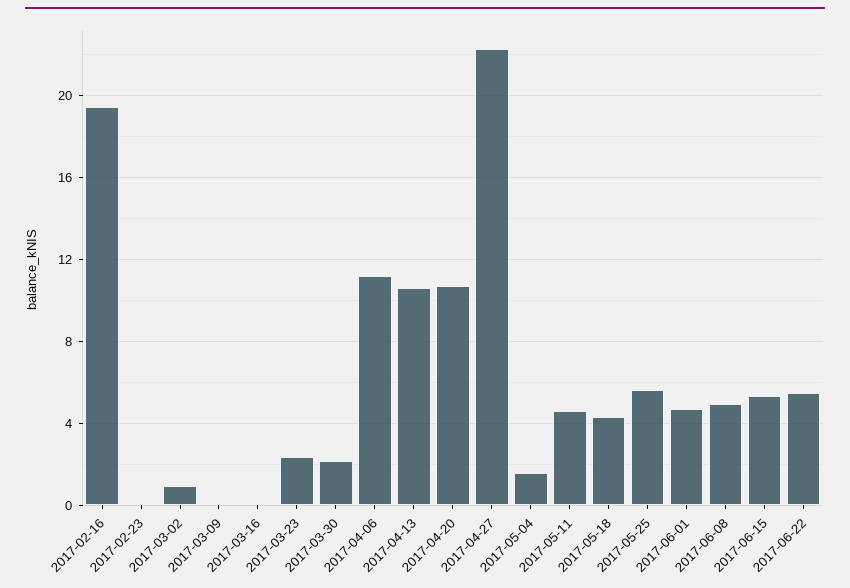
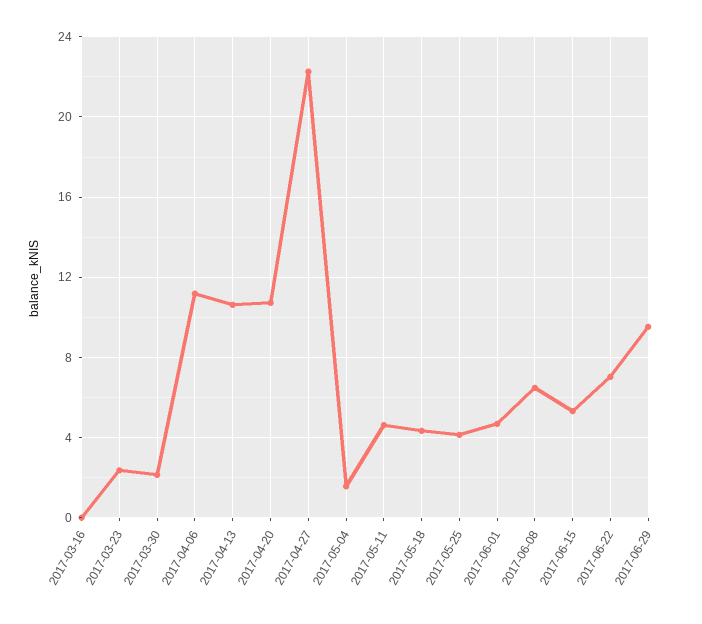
2017-02-16: 19.5 -> none
2017-02-23: 0 -> none
2017-03-02: 1 -> none
2017-03-09: 0 -> none
2017-05-25: 5.5 -> 4
2017-06-08: 5 -> 6.5
2017-06-22: 5.5 -> 7
2017-06-29: none -> 9.5

